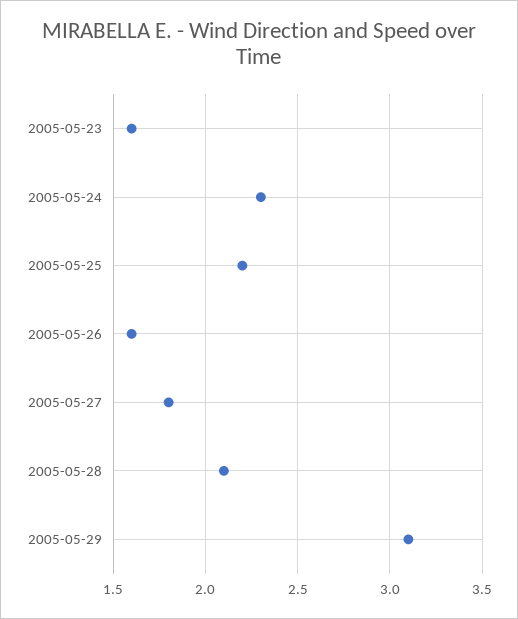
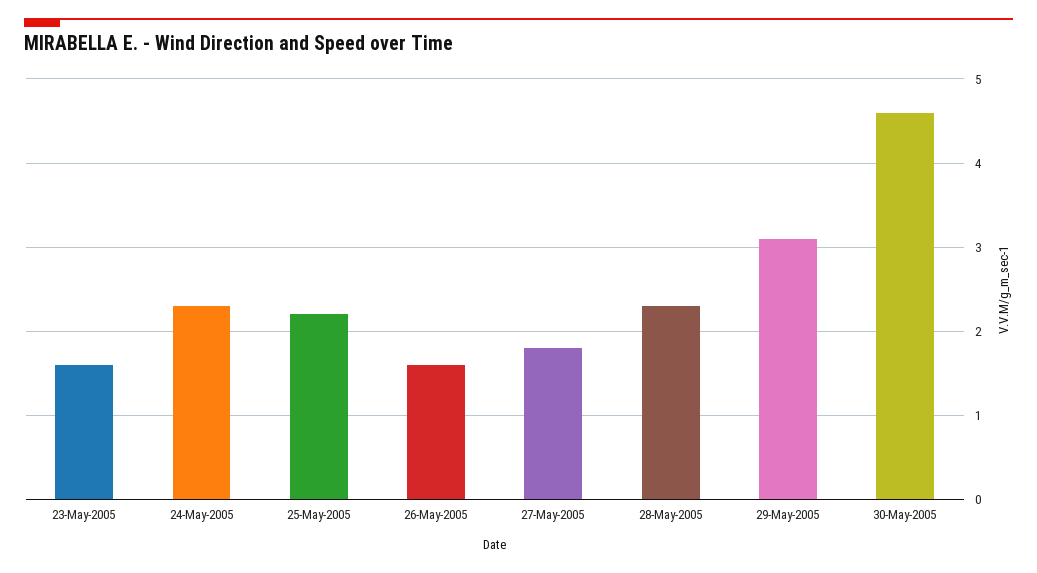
2005-05-28: 2.1 -> 2.3
30-May-2005: none -> 4.6

